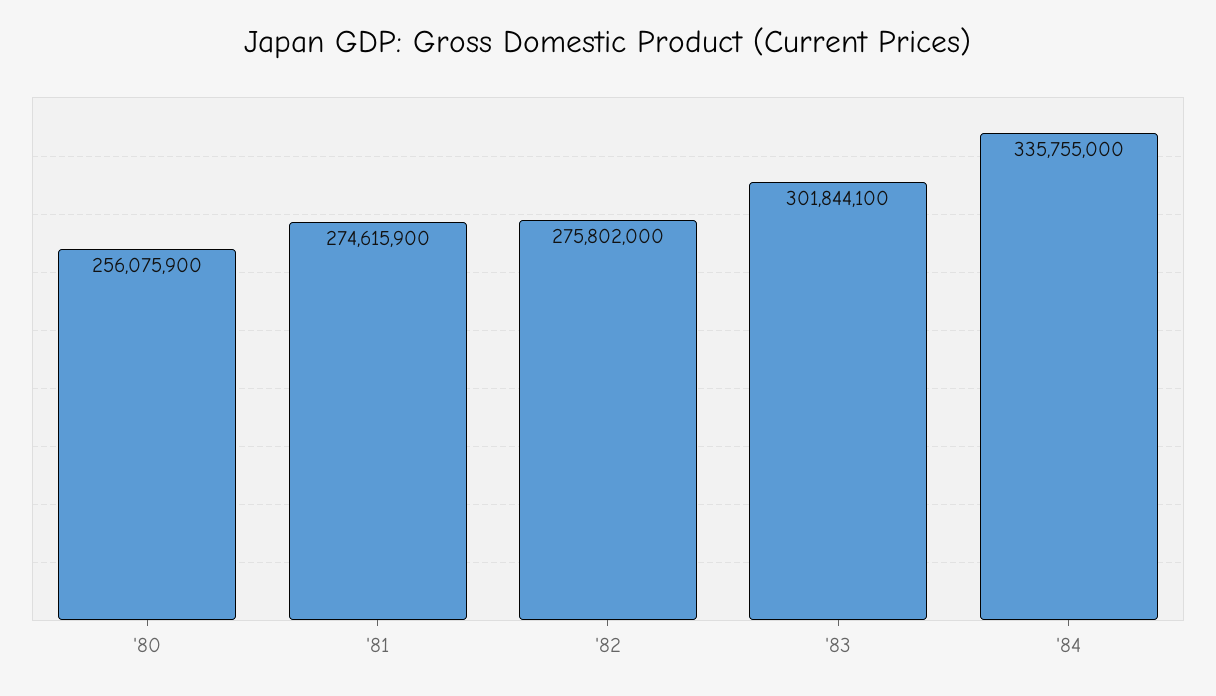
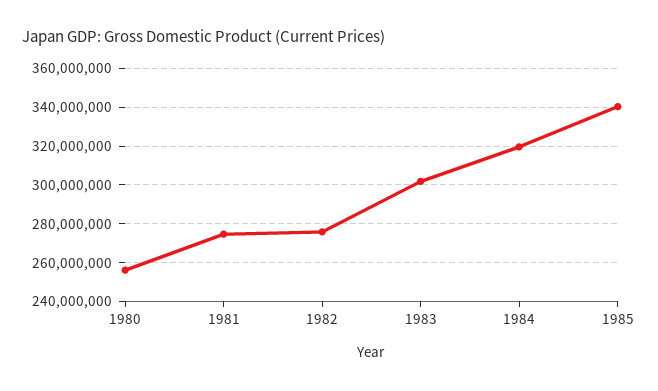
'84: 335755000 -> 320000000
1985: none -> 340000000

